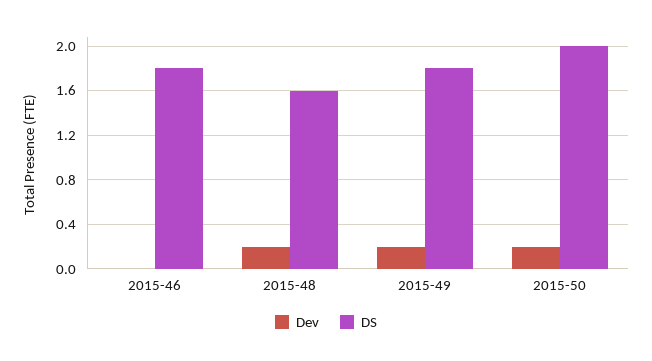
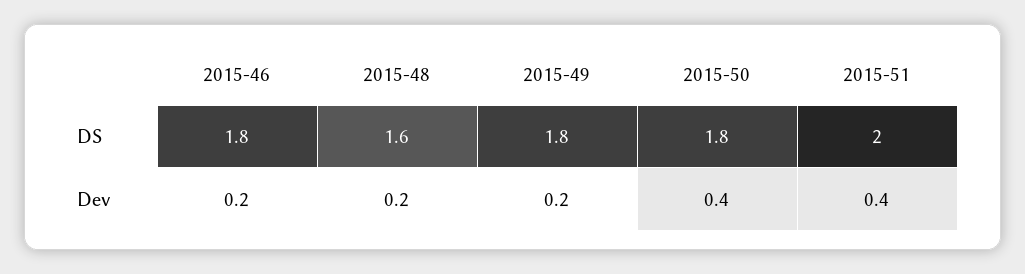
Dev, 2015-46: 0 -> 0.2
Dev, 2015-50: 0.2 -> 0.4
DS, 2015-50: 2 -> 1.8
DS, 2015-51: none -> 2
Dev, 2015-51: none -> 0.4

